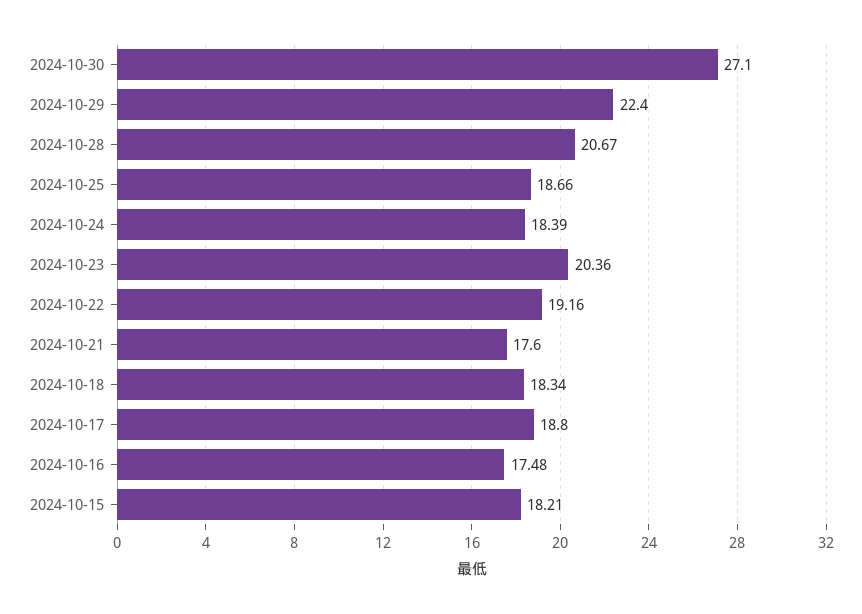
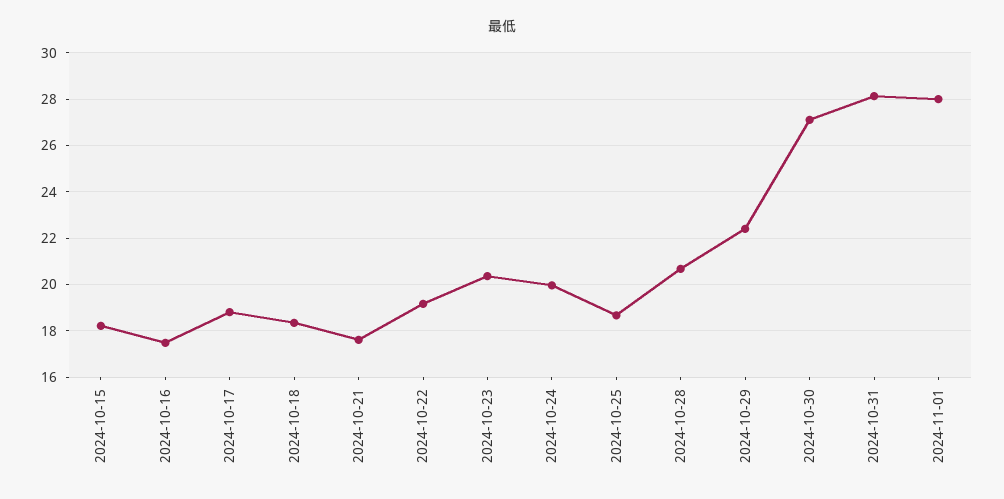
2024-10-24: 18.39 -> 20
2024-10-31: none -> 28
2024-11-01: none -> 28

